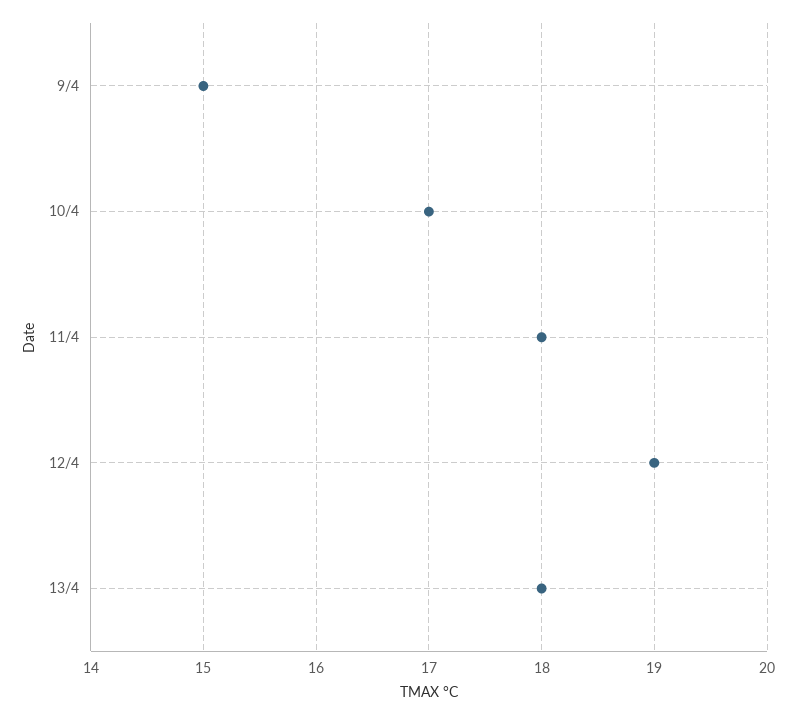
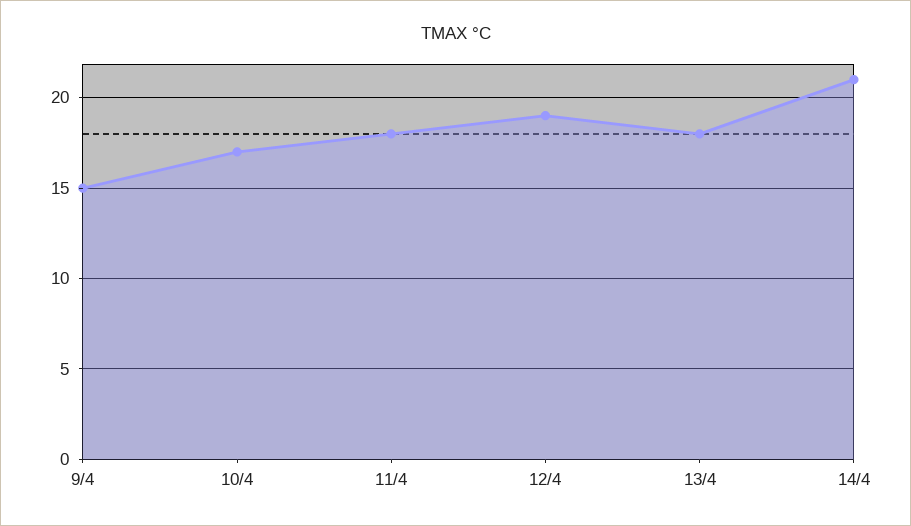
14/4: none -> 21

